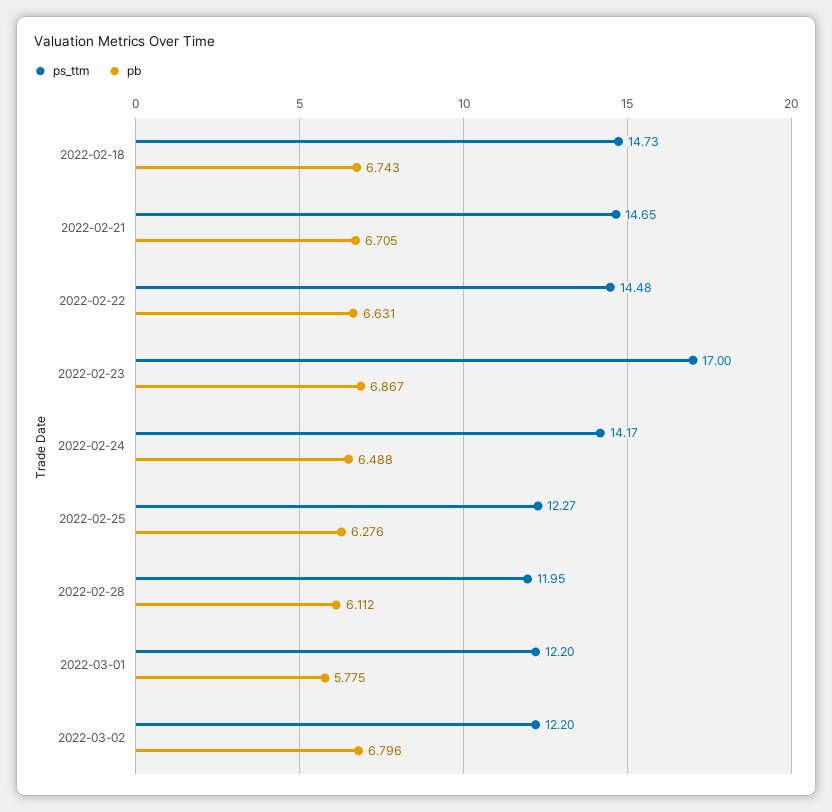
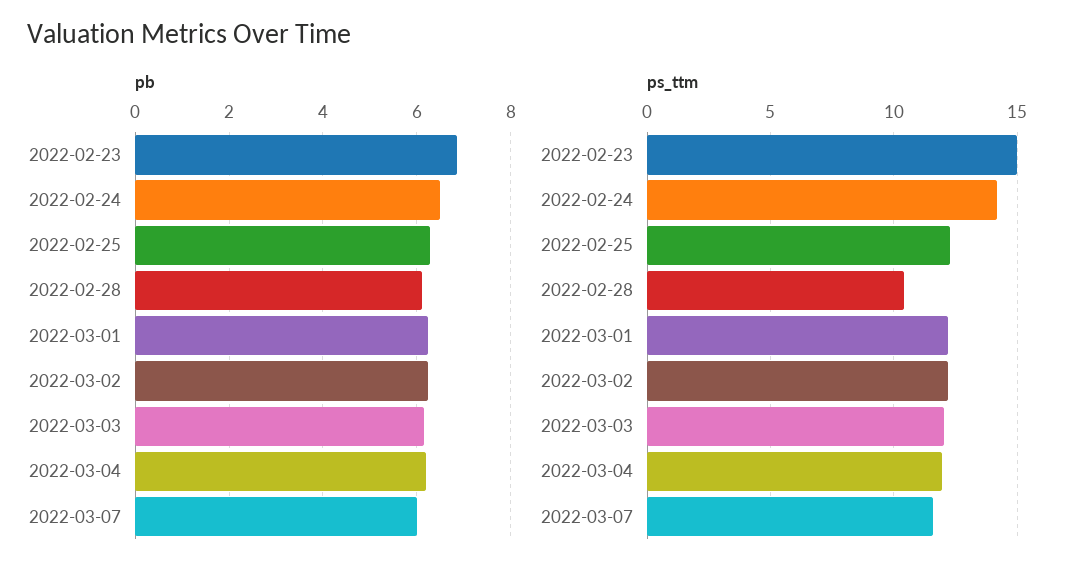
ps_ttm, 2022-02-18: 14.73 -> none
pb, 2022-02-18: 6.743 -> none
ps_ttm, 2022-02-21: 14.65 -> none
pb, 2022-02-21: 6.705 -> none
ps_ttm, 2022-02-22: 14.48 -> none
pb, 2022-02-22: 6.631 -> none
ps_ttm, 2022-02-23: 17 -> 15
ps_ttm, 2022-02-28: 11.95 -> 10.5
pb, 2022-03-01: 5.775 -> 6.2
pb, 2022-03-02: 6.796 -> 6.2
pb, 2022-03-03: none -> 6.2
pb, 2022-03-04: none -> 6.2
pb, 2022-03-07: none -> 6
ps_ttm, 2022-03-03: none -> 12
ps_ttm, 2022-03-04: none -> 12
ps_ttm, 2022-03-07: none -> 11.5

